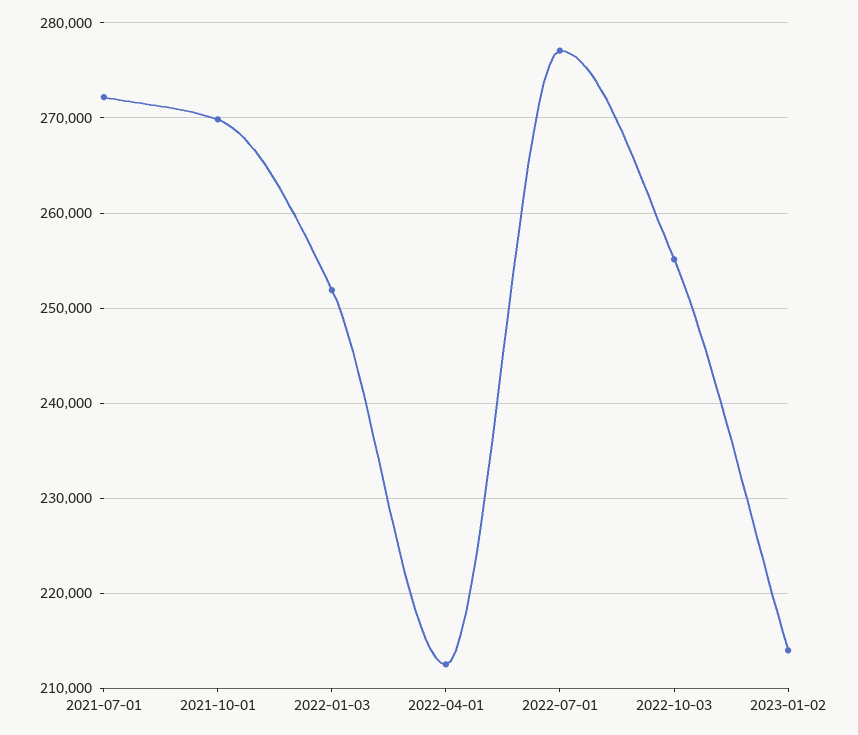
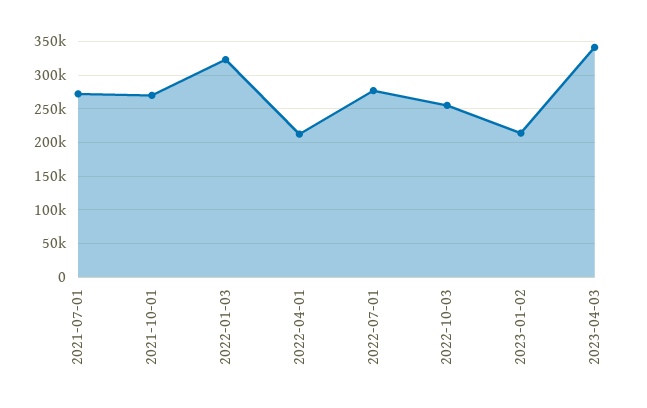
2022-01-03: 252000 -> 320000
2023-04-03: none -> 340000

